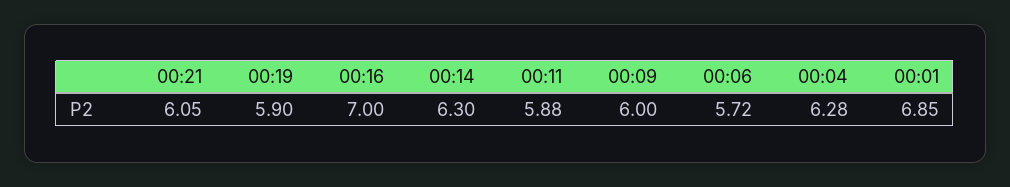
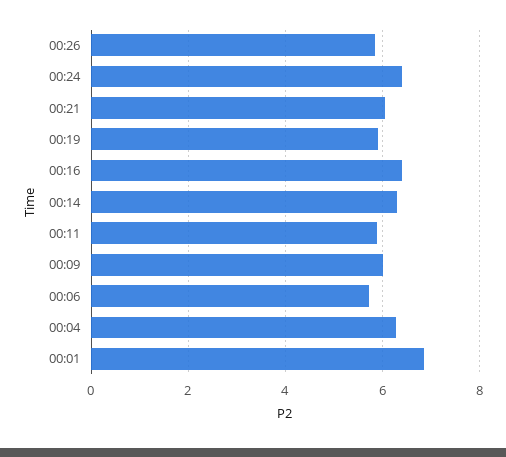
00:16: 7 -> 6.4
00:26: none -> 5.8
00:24: none -> 6.4

